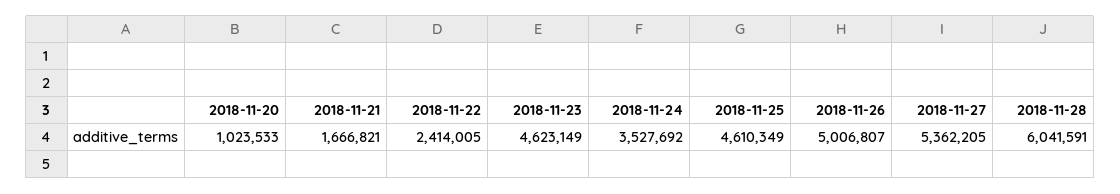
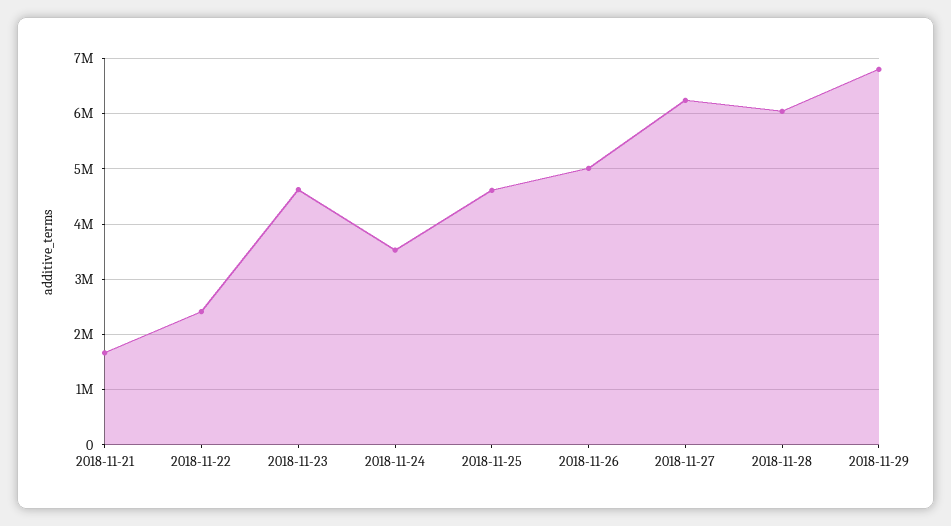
2018-11-20: 1023533 -> none
2018-11-27: 5362205 -> 6200000
2018-11-29: none -> 6800000

